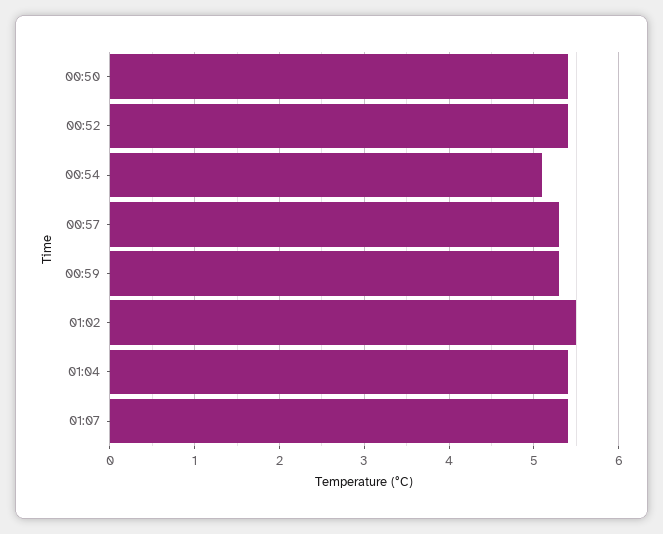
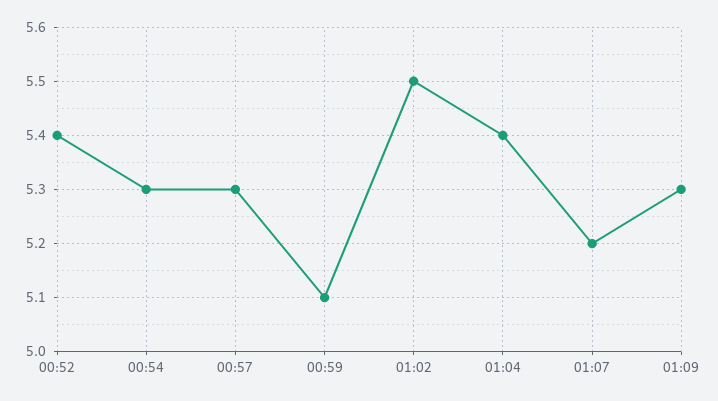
00:50: 5.4 -> none
00:54: 5.1 -> 5.3
00:59: 5.3 -> 5.1
01:07: 5.4 -> 5.2
01:09: none -> 5.3

